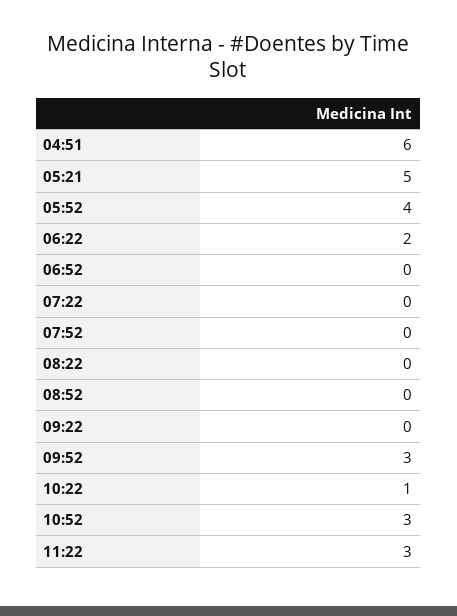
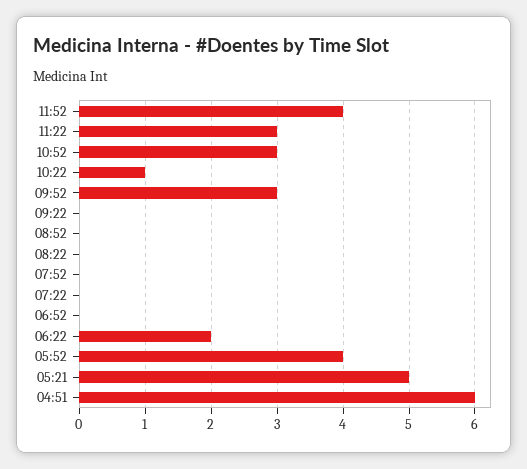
11:52: none -> 4

